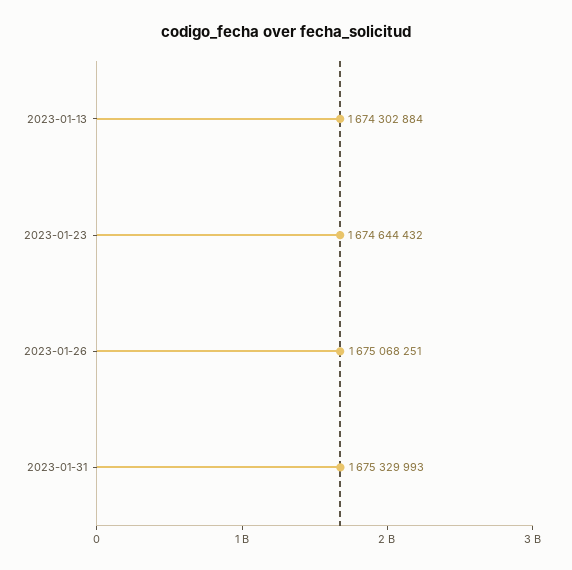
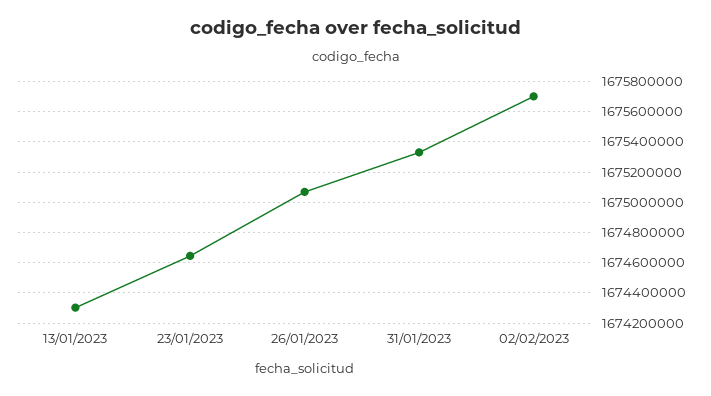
02/02/2023: none -> 1675700000

